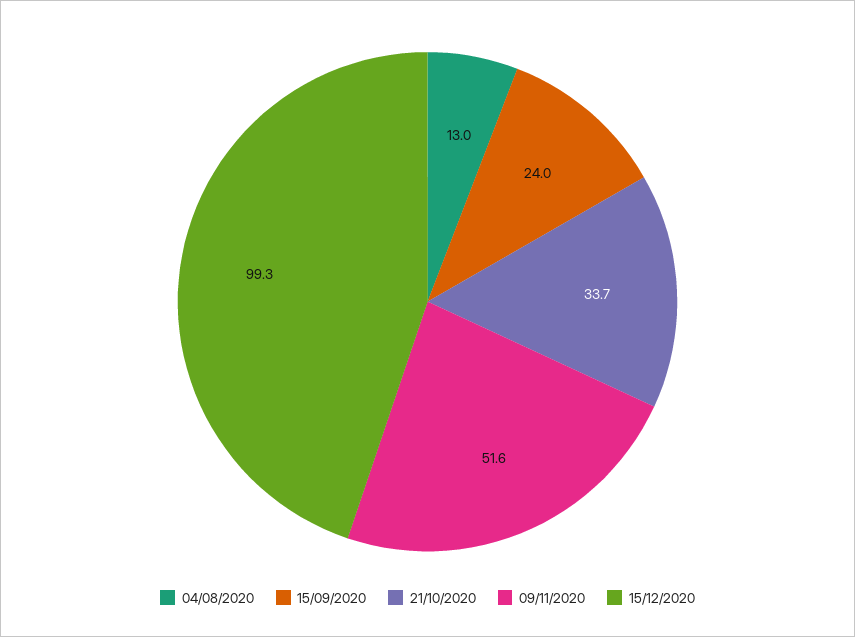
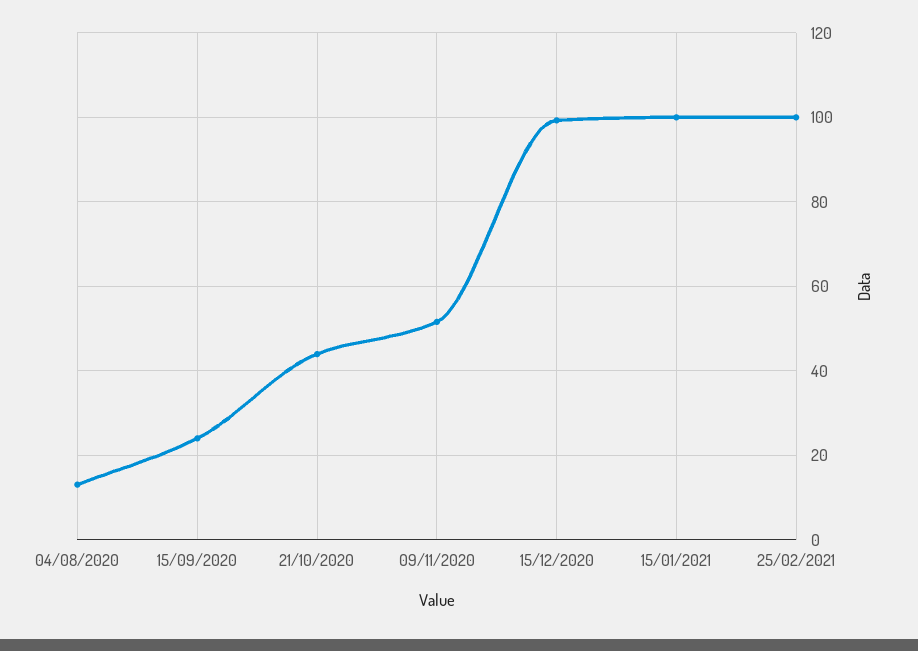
21/10/2020: 33.7 -> 44
15/01/2021: none -> 100
25/02/2021: none -> 100

